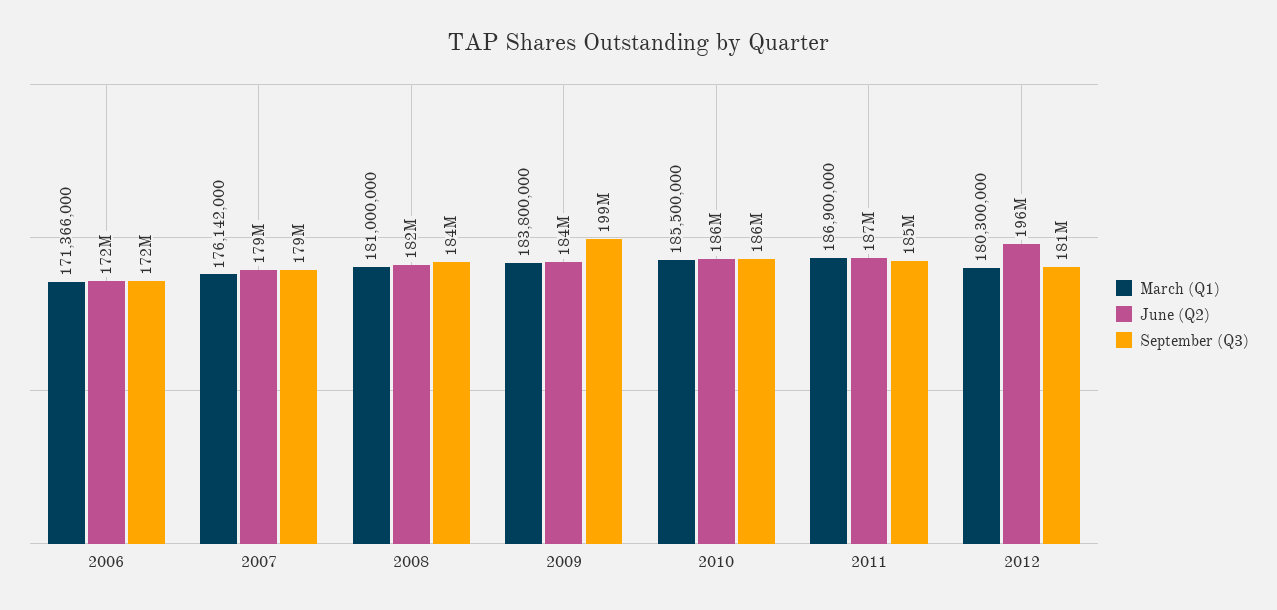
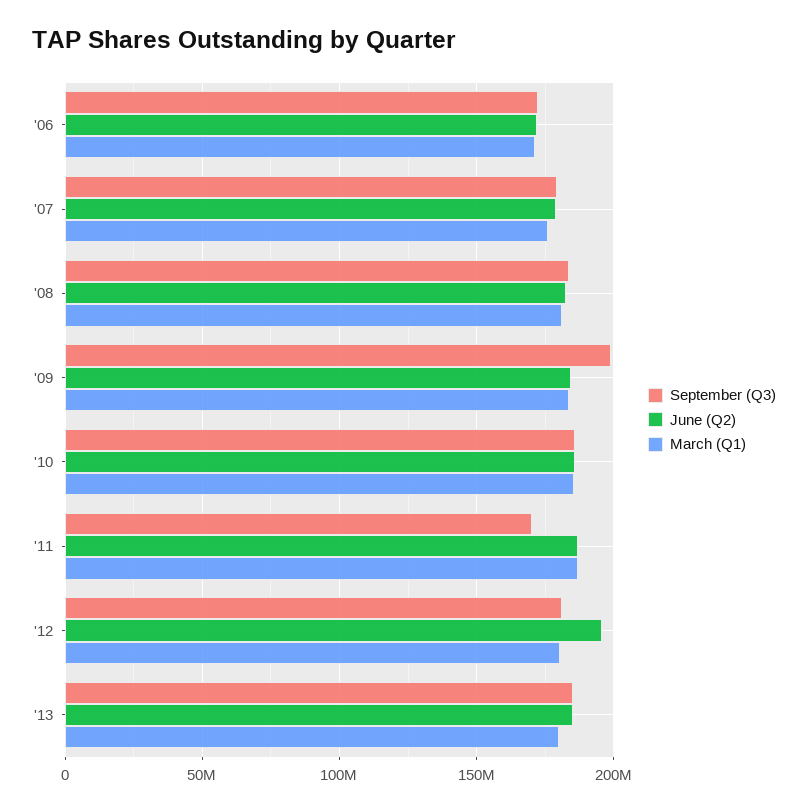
September (Q3), 2011: 185000000 -> 170000000
September (Q3), '13: none -> 185000000
June (Q2), '13: none -> 185000000
March (Q1), '13: none -> 180000000

